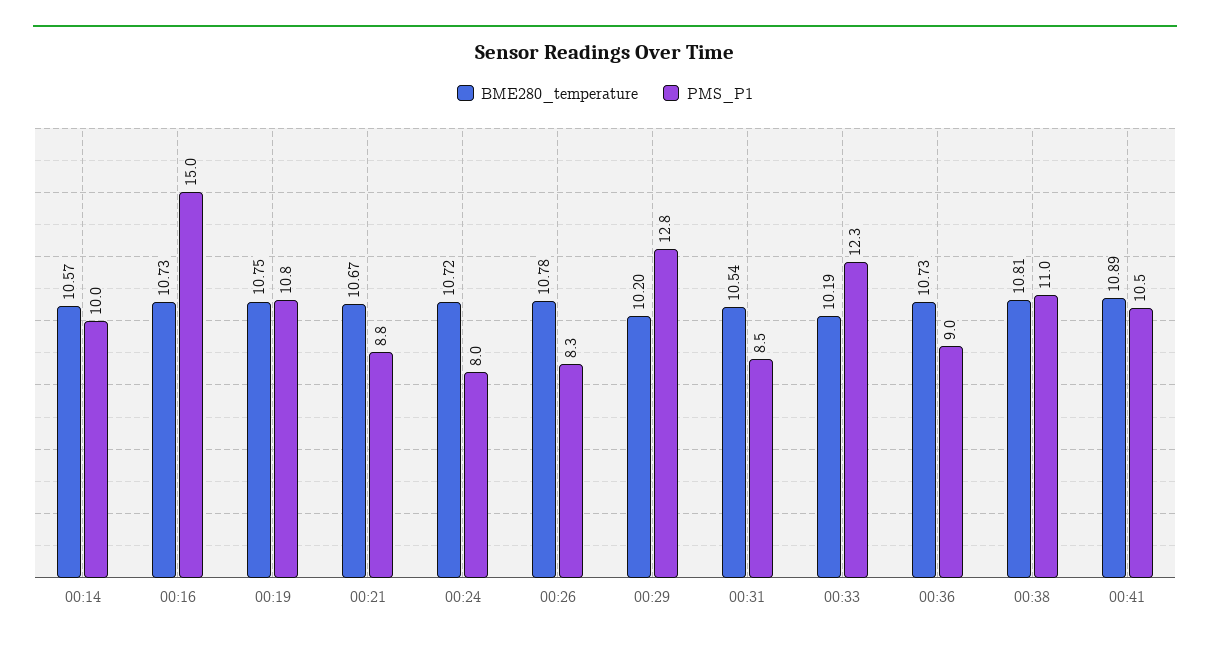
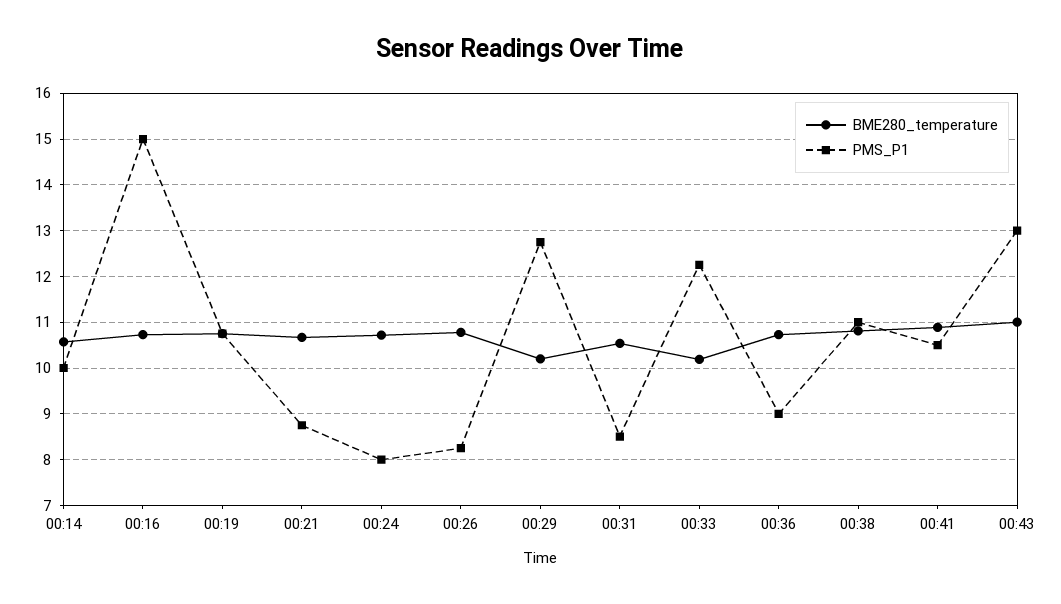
BME280_temperature, 00:43: none -> 11
PMS_P1, 00:43: none -> 13

